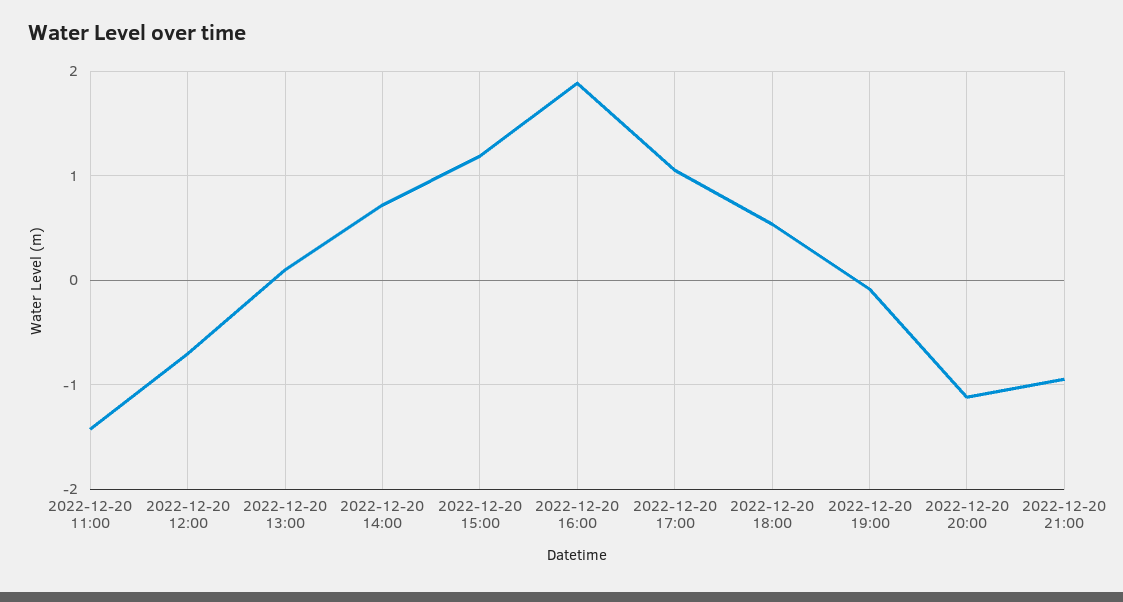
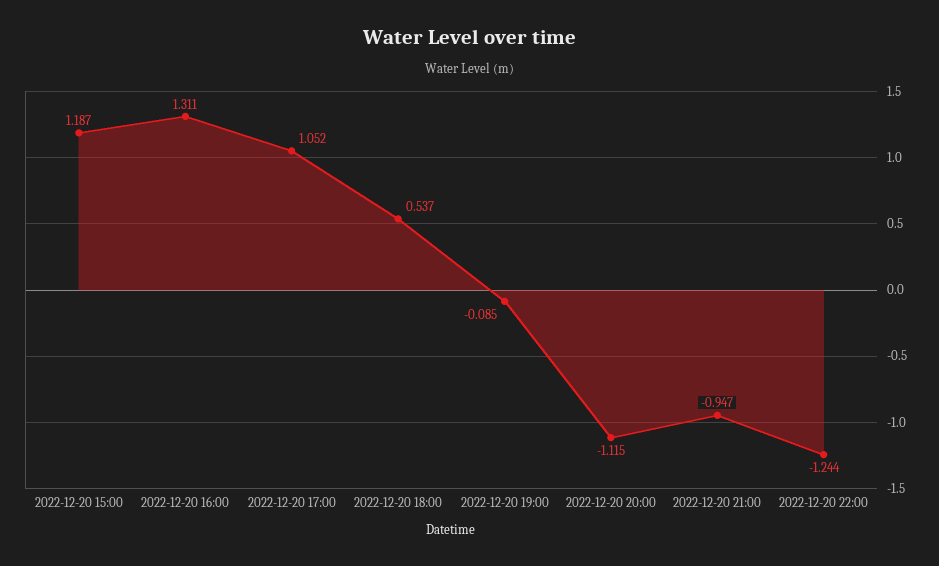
2022-12-20 11:00: -1.4 -> none
2022-12-20 12:00: -0.7 -> none
2022-12-20 13:00: 0.1 -> none
2022-12-20 14:00: 0.7 -> none
2022-12-20 16:00: 1.9 -> 1.311
2022-12-20 22:00: none -> -1.244

